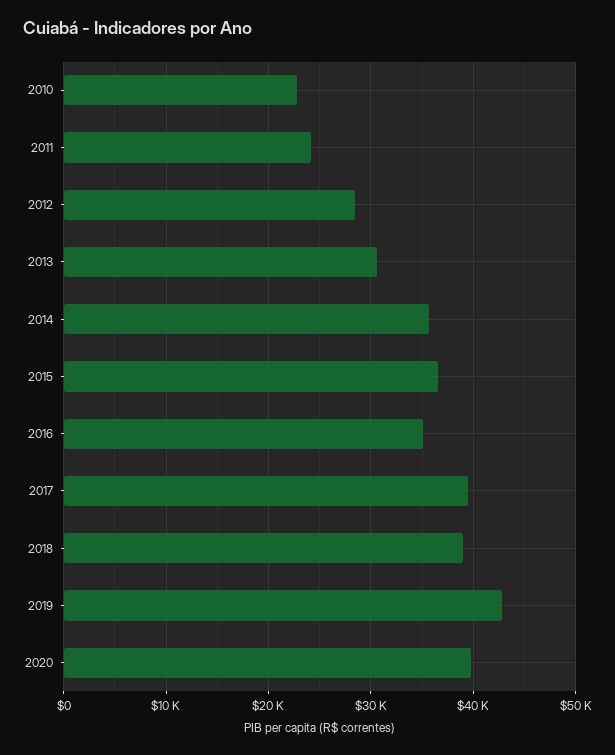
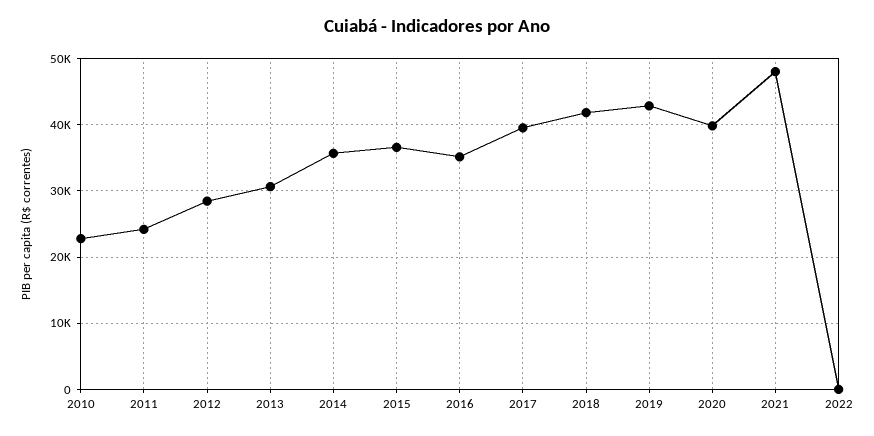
2018: 39000 -> 42000
2021: none -> 48000
2022: none -> 0

